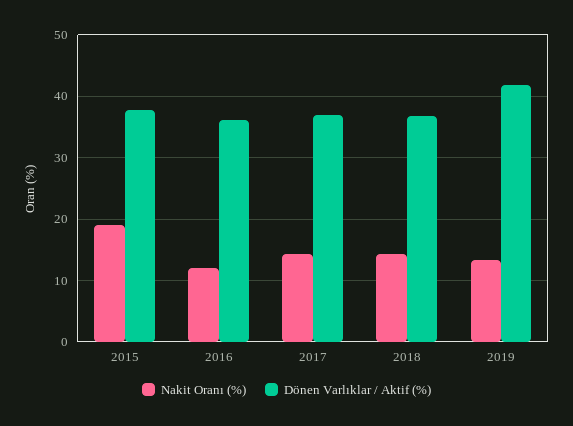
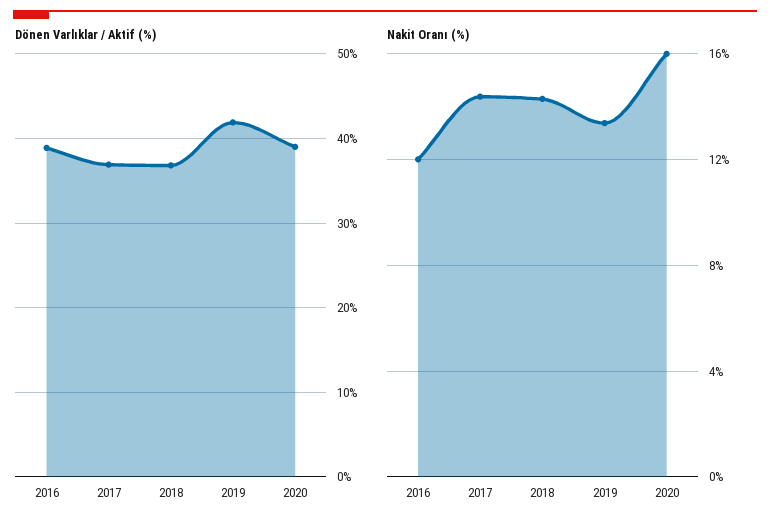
Nakit Oranı (%), 2015: 19 -> none
Dönen Varlıklar / Aktif (%), 2015: 38 -> none
Dönen Varlıklar / Aktif (%), 2016: 36 -> 39
Dönen Varlıklar / Aktif (%), 2020: none -> 39
Nakit Oranı (%), 2020: none -> 16

